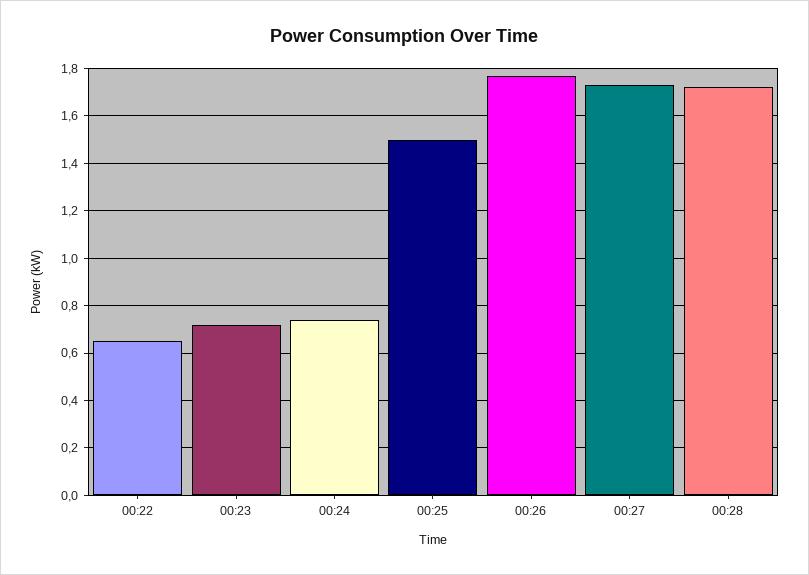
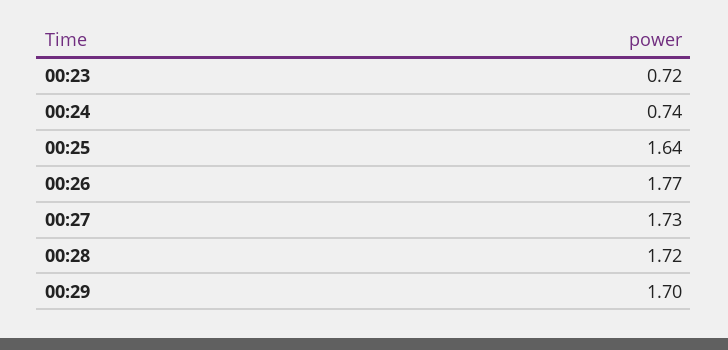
00:22: 0.65 -> none
00:25: 1.5 -> 1.64
00:29: none -> 1.7

